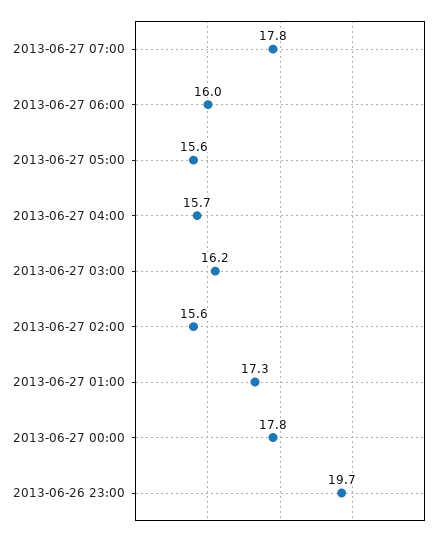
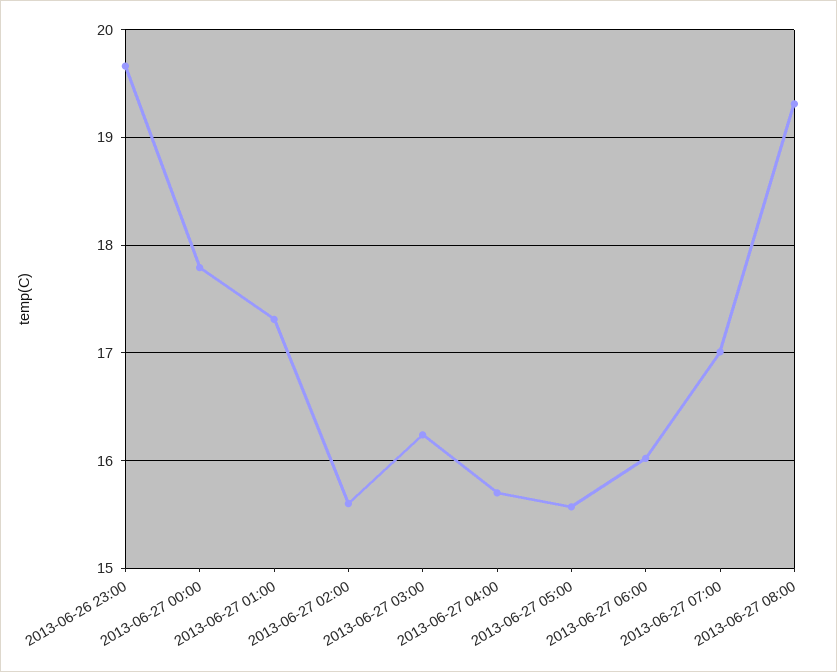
2013-06-27 07:00: 17.8 -> 17
2013-06-27 08:00: none -> 19.3

